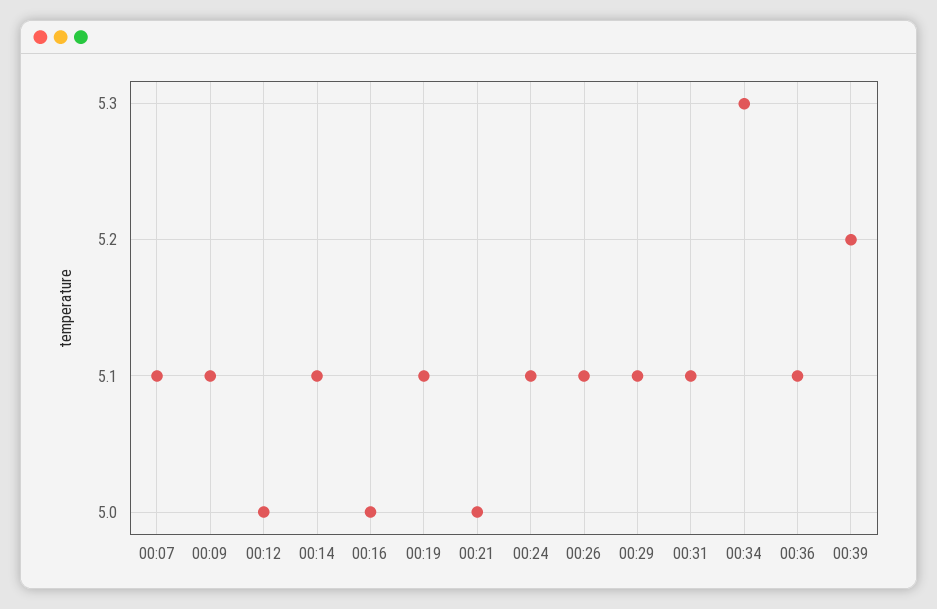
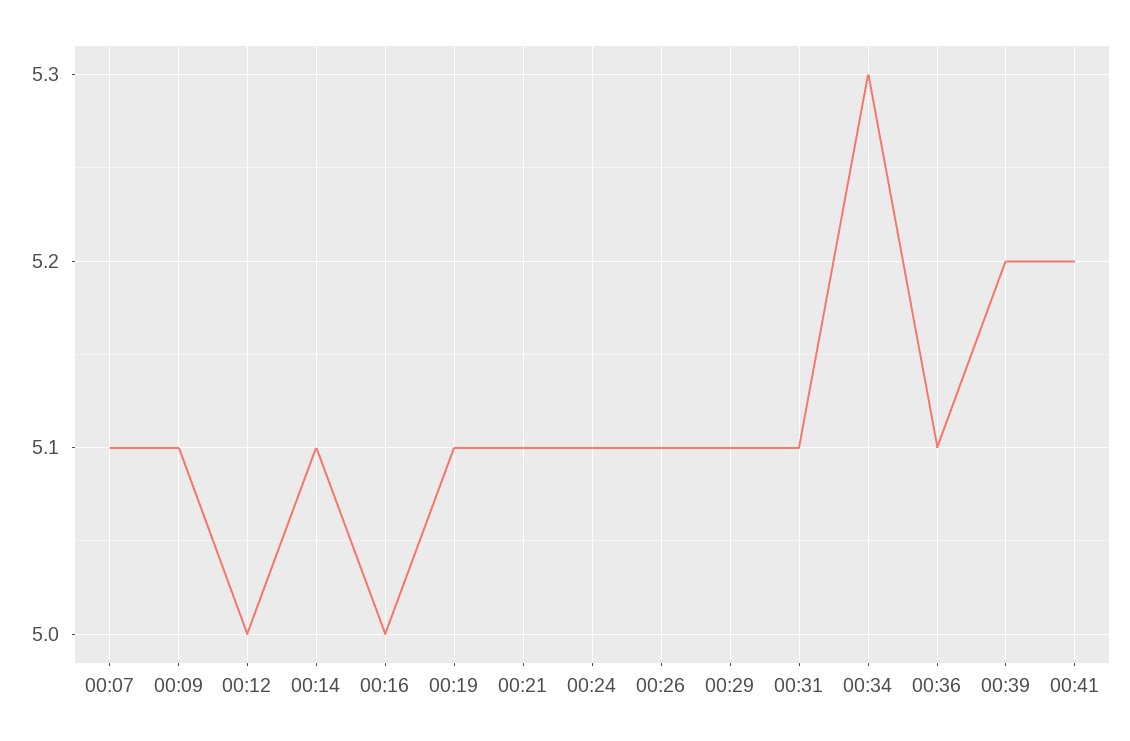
00:21: 5 -> 5.1
00:41: none -> 5.2

